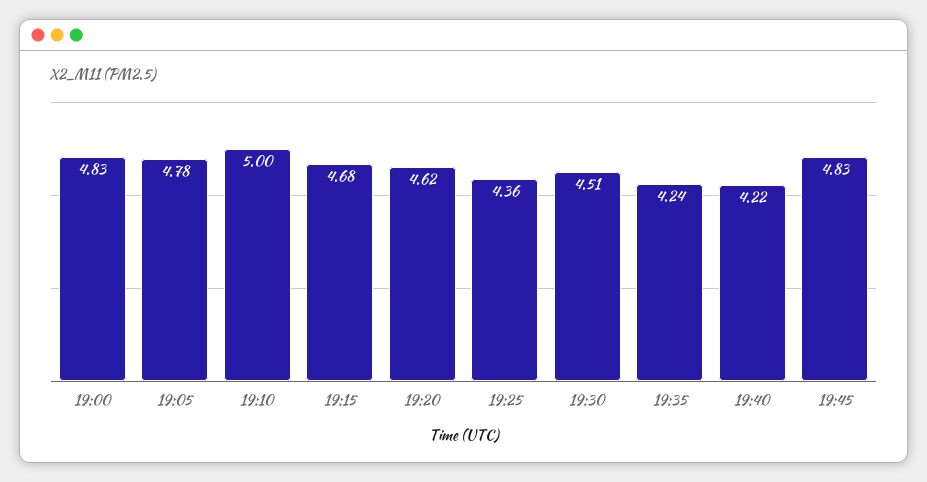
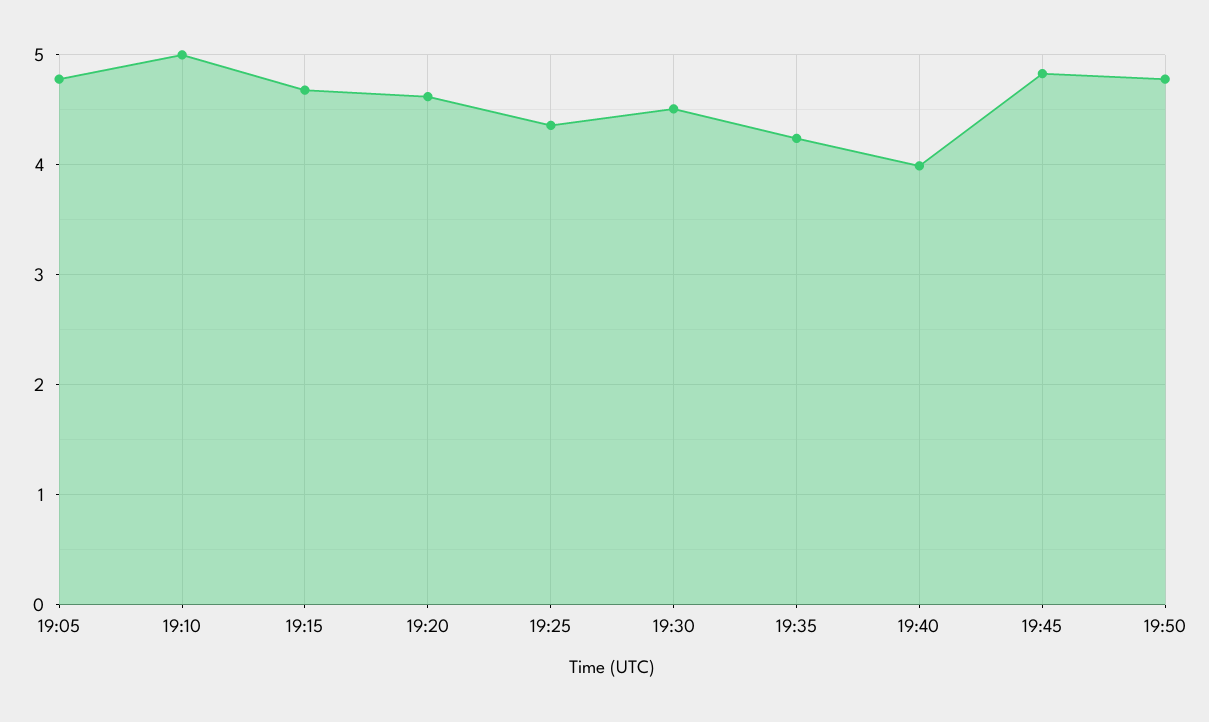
19:00: 4.83 -> none
19:40: 4.22 -> 4
19:50: none -> 4.8

